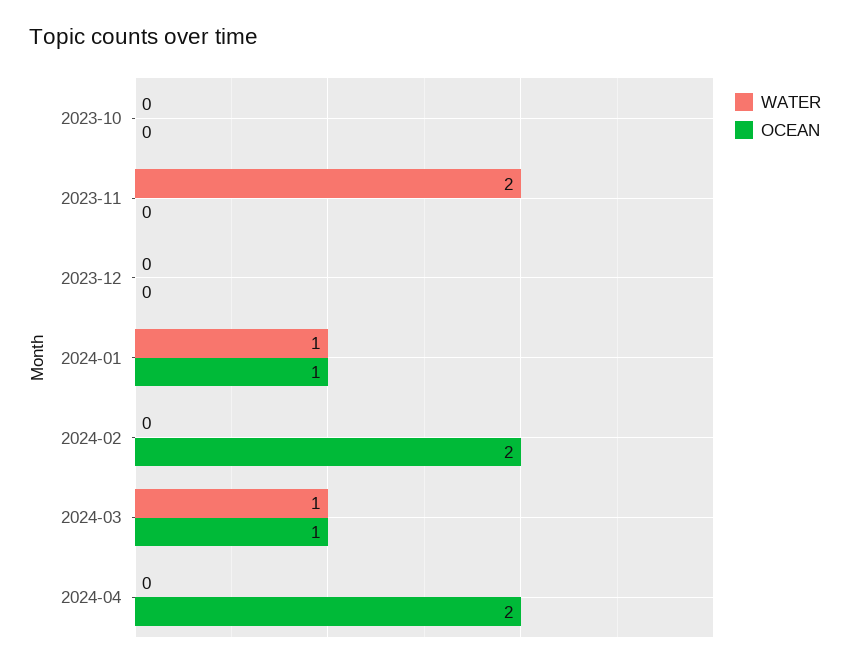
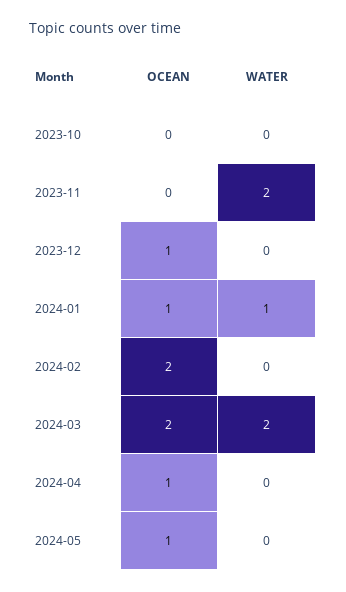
OCEAN, 2023-12: 0 -> 1
WATER, 2024-03: 1 -> 2
OCEAN, 2024-03: 1 -> 2
OCEAN, 2024-04: 2 -> 1
OCEAN, 2024-05: none -> 1
WATER, 2024-05: none -> 0

